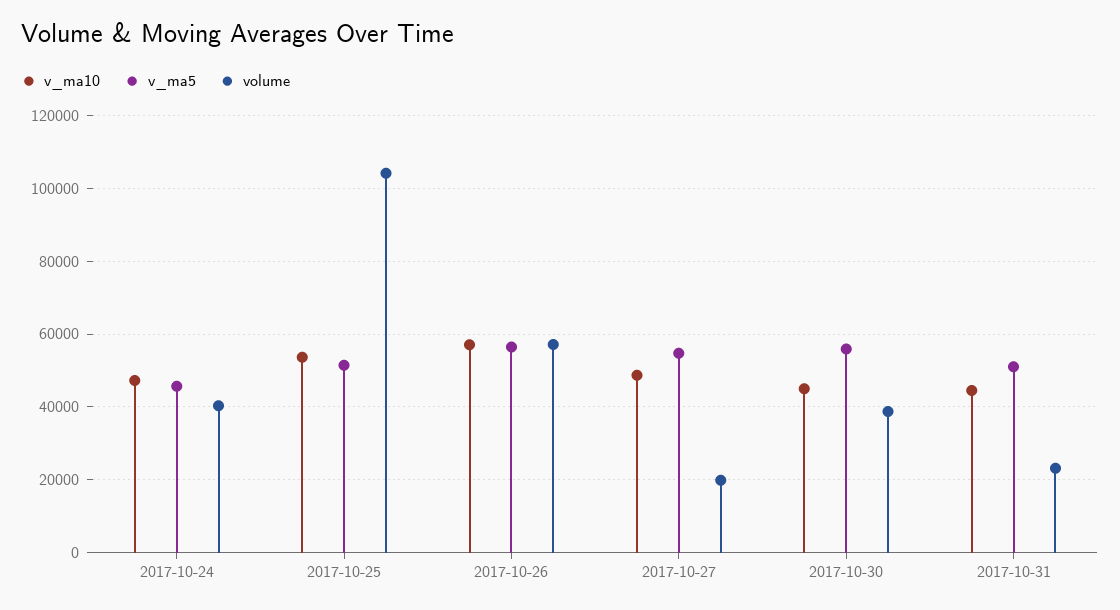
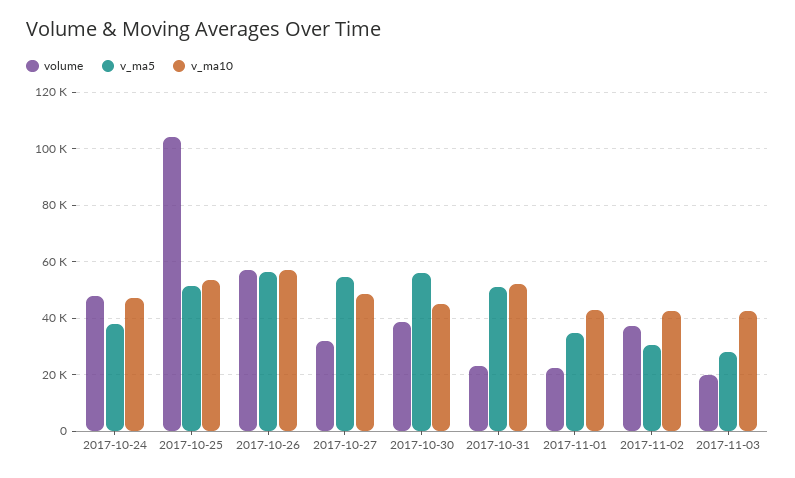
v_ma5, 2017-10-24: 46000 -> 37500
volume, 2017-10-24: 40000 -> 47500
volume, 2017-10-27: 20000 -> 32500
v_ma10, 2017-10-31: 44000 -> 52500
volume, 2017-11-01: none -> 22500
v_ma5, 2017-11-01: none -> 35000
v_ma10, 2017-11-01: none -> 42500
volume, 2017-11-02: none -> 37500
v_ma5, 2017-11-02: none -> 30000
v_ma10, 2017-11-02: none -> 42500
volume, 2017-11-03: none -> 20000
v_ma5, 2017-11-03: none -> 27500
v_ma10, 2017-11-03: none -> 42500

